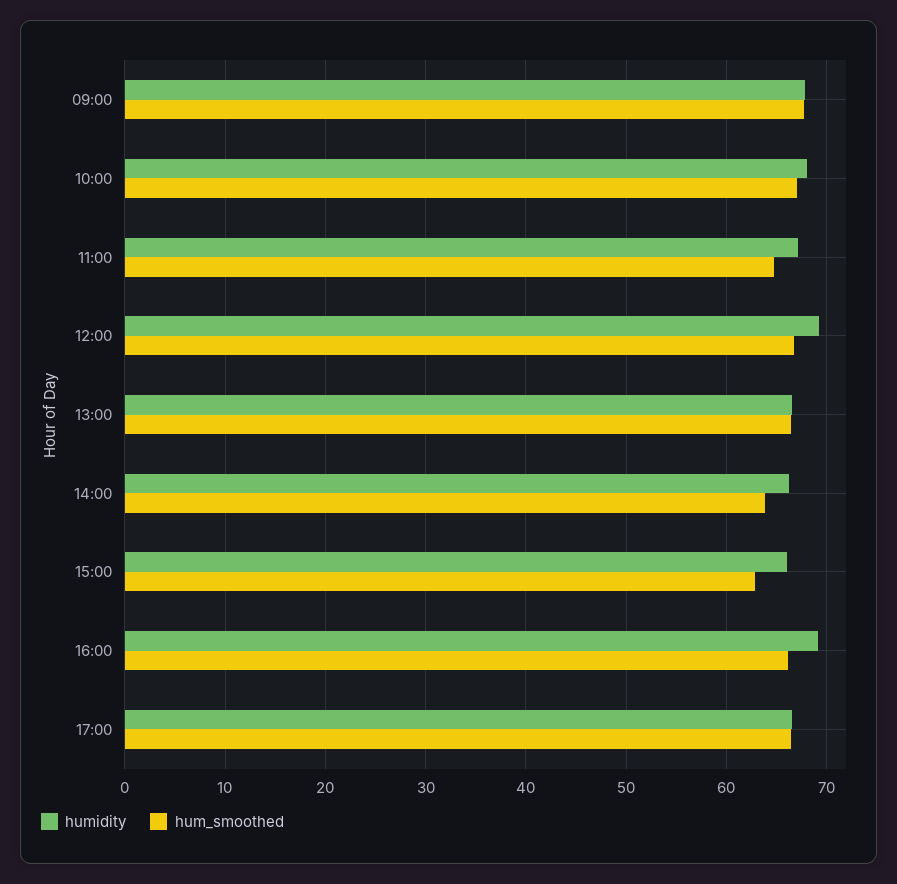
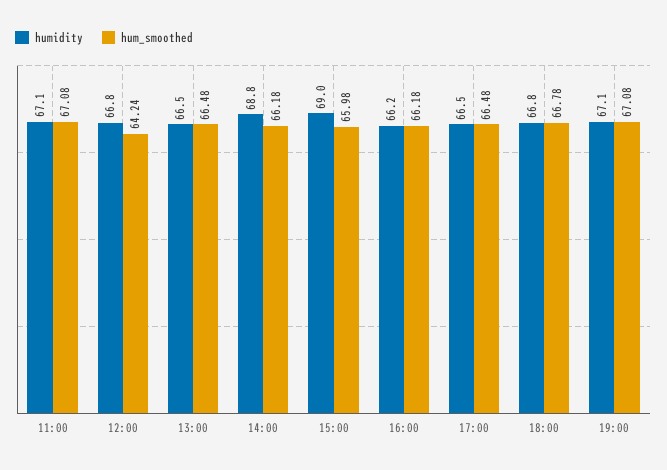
humidity, 09:00: 68 -> none
hum_smoothed, 09:00: 68 -> none
humidity, 10:00: 68 -> none
hum_smoothed, 10:00: 67 -> none
hum_smoothed, 11:00: 65 -> 67.08
humidity, 12:00: 69 -> 66.8
hum_smoothed, 12:00: 67 -> 64.24
humidity, 14:00: 66 -> 68.8
hum_smoothed, 14:00: 64 -> 66.18
humidity, 15:00: 66 -> 69
hum_smoothed, 15:00: 63 -> 65.98
humidity, 16:00: 69 -> 66.2
humidity, 18:00: none -> 66.8
hum_smoothed, 18:00: none -> 66.78
humidity, 19:00: none -> 67.1
hum_smoothed, 19:00: none -> 67.08

